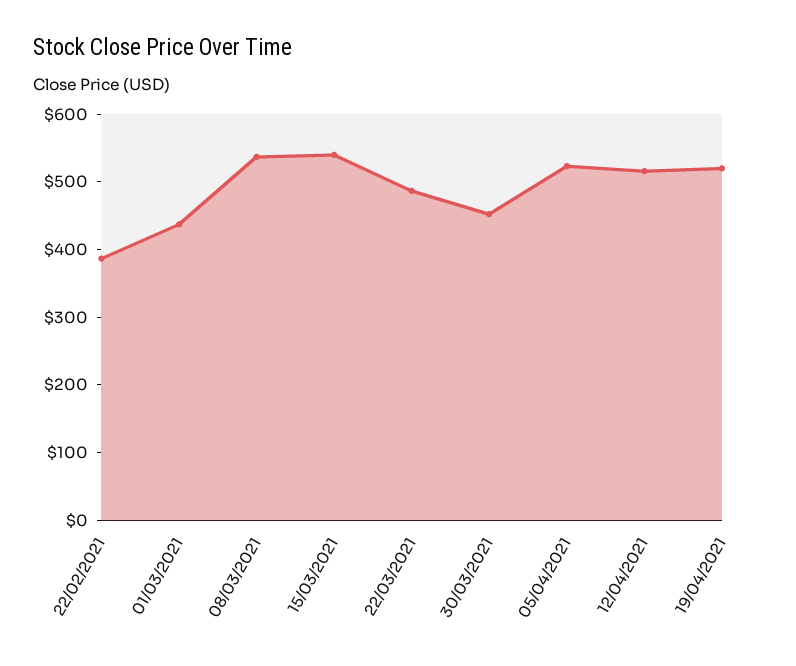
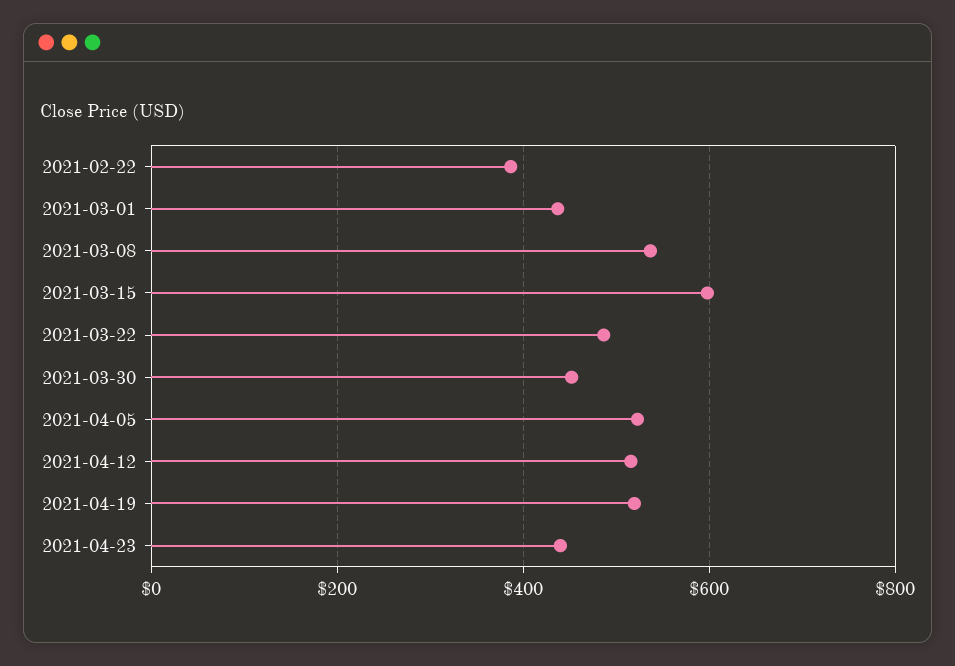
15/03/2021: 540 -> 600
2021-04-23: none -> 440

